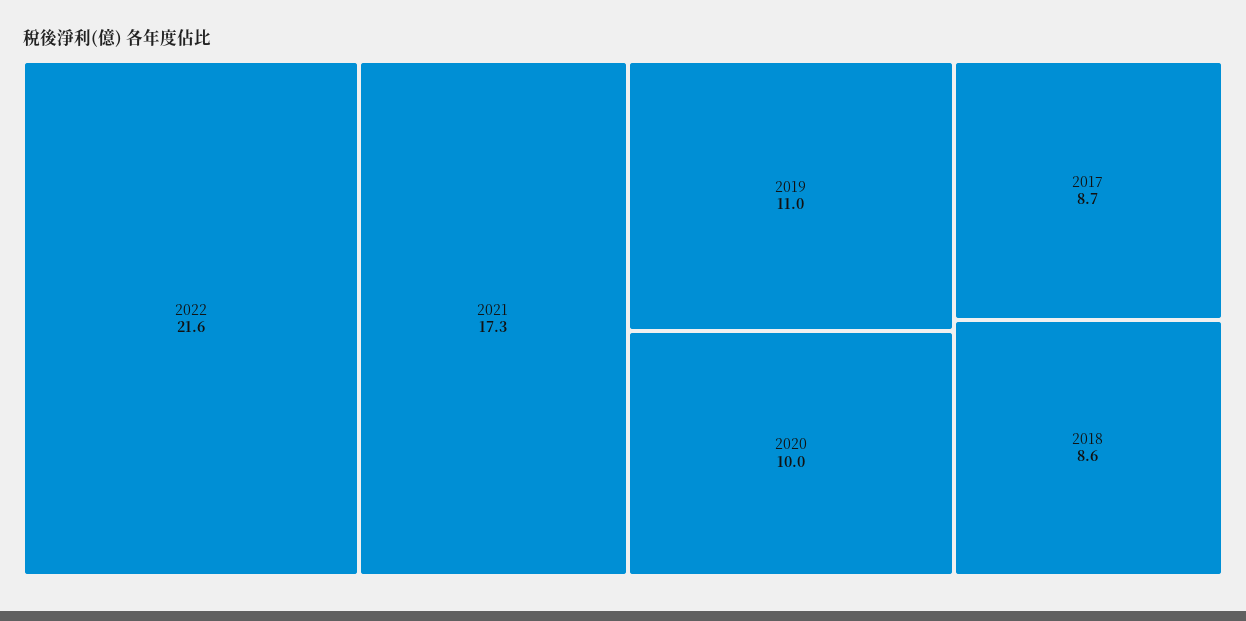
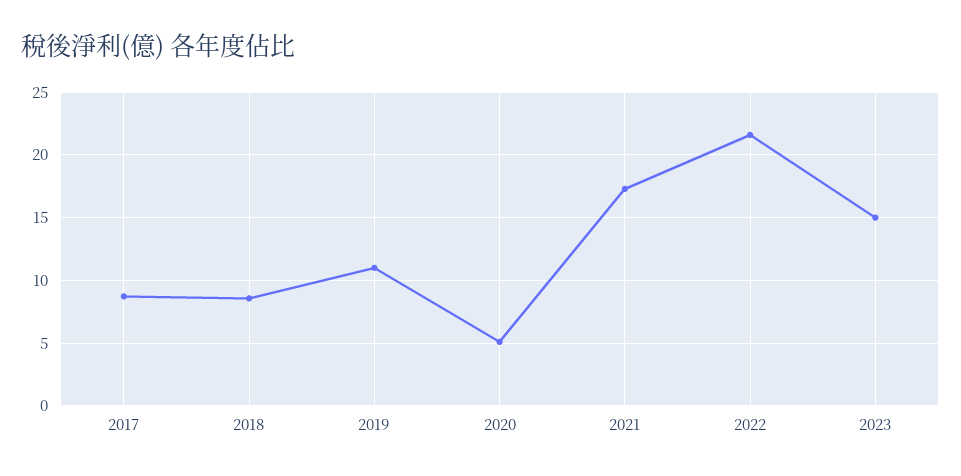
2020: 10 -> 5
2023: none -> 15

